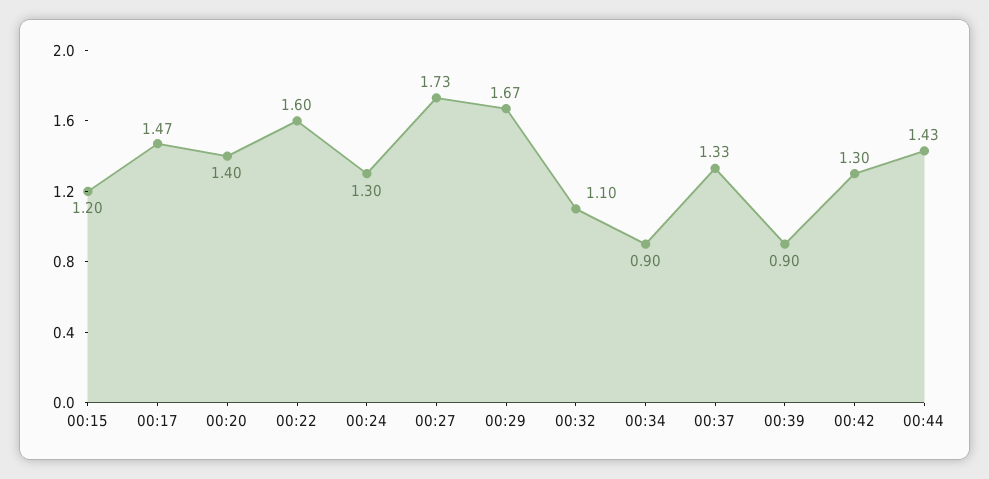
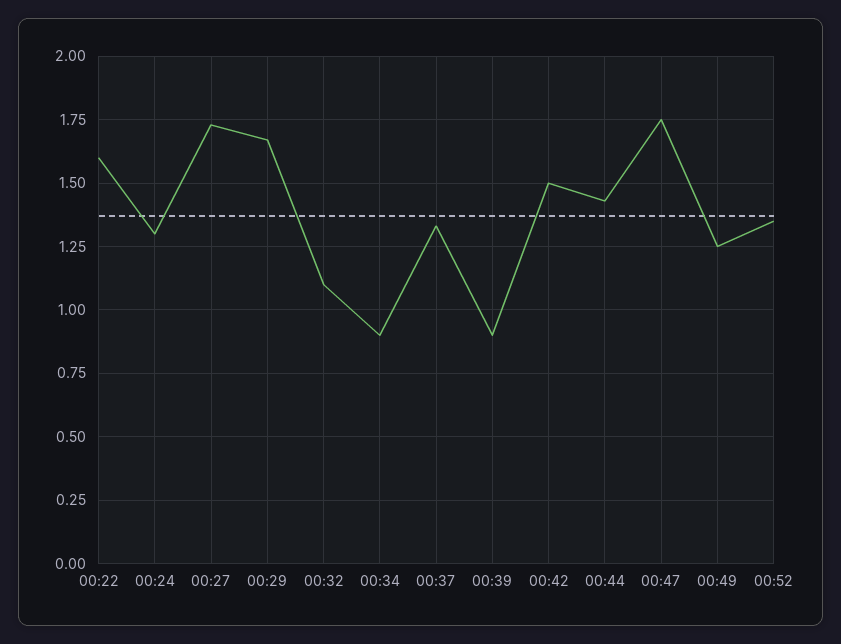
00:15: 1.2 -> none
00:17: 1.47 -> none
00:20: 1.4 -> none
00:42: 1.3 -> 1.5
00:47: none -> 1.75
00:49: none -> 1.25
00:52: none -> 1.35

